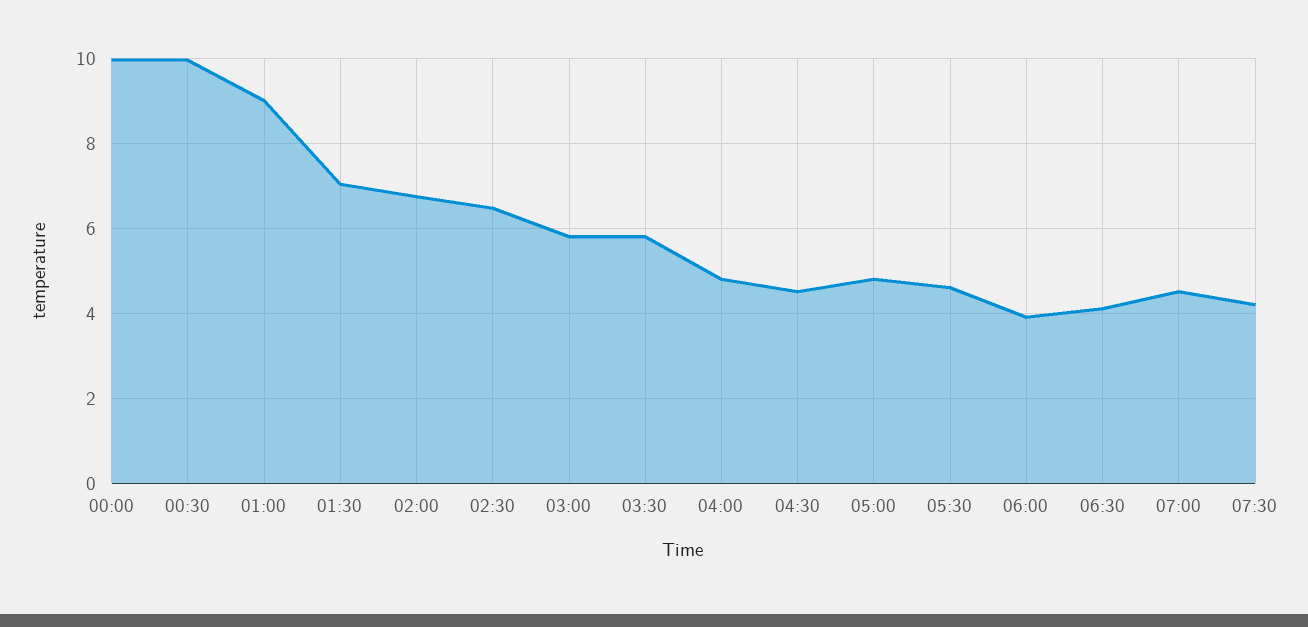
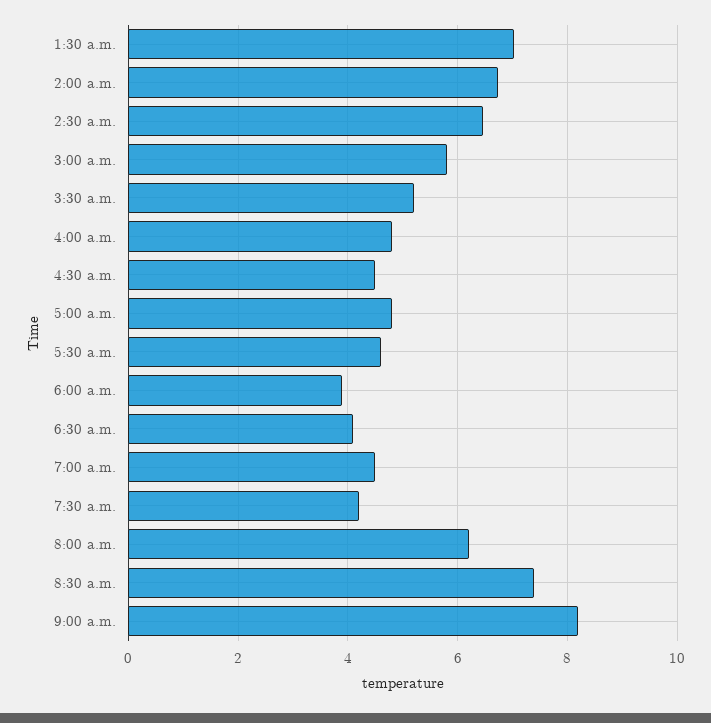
00:00: 10 -> none
00:30: 10 -> none
01:00: 9 -> none
03:30: 5.8 -> 5.2
8:00 a.m.: none -> 6.2
8:30 a.m.: none -> 7.4
9:00 a.m.: none -> 8.2

